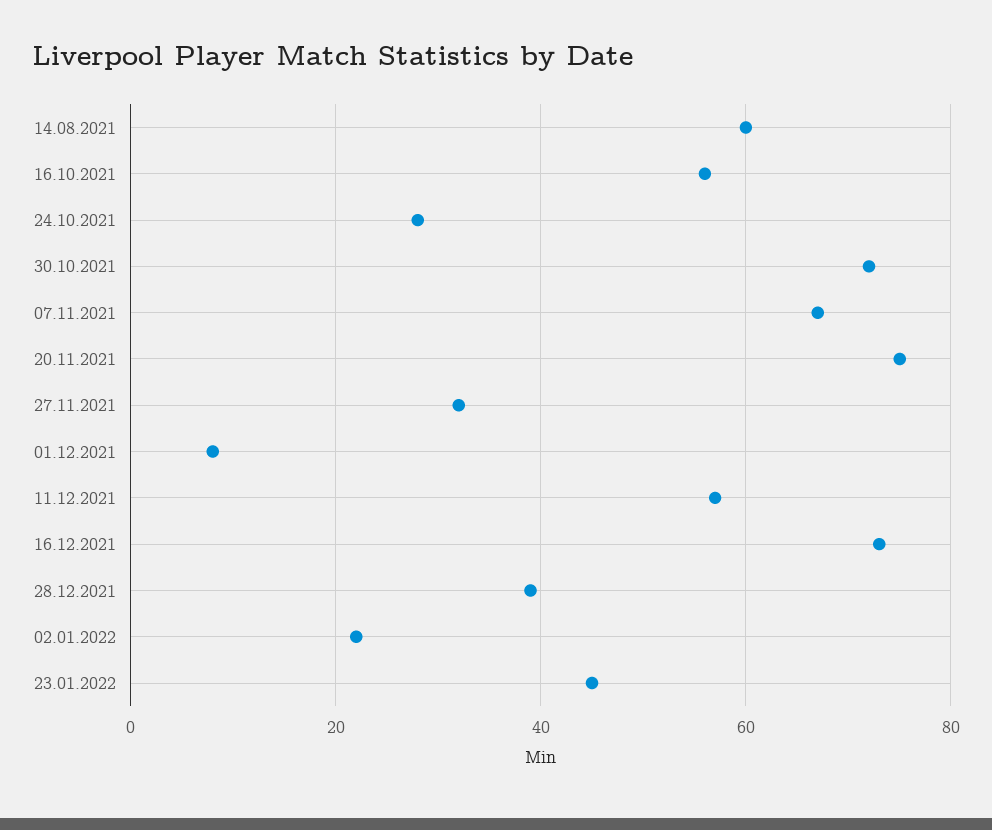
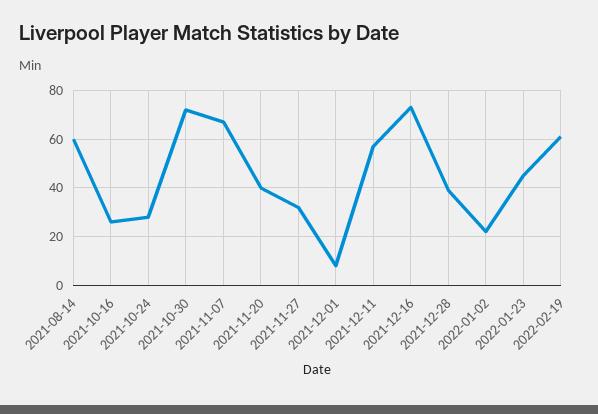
16.10.2021: 55 -> 25
20.11.2021: 75 -> 40
2022-02-19: none -> 60

